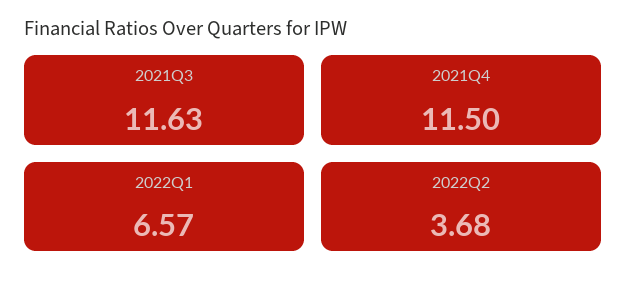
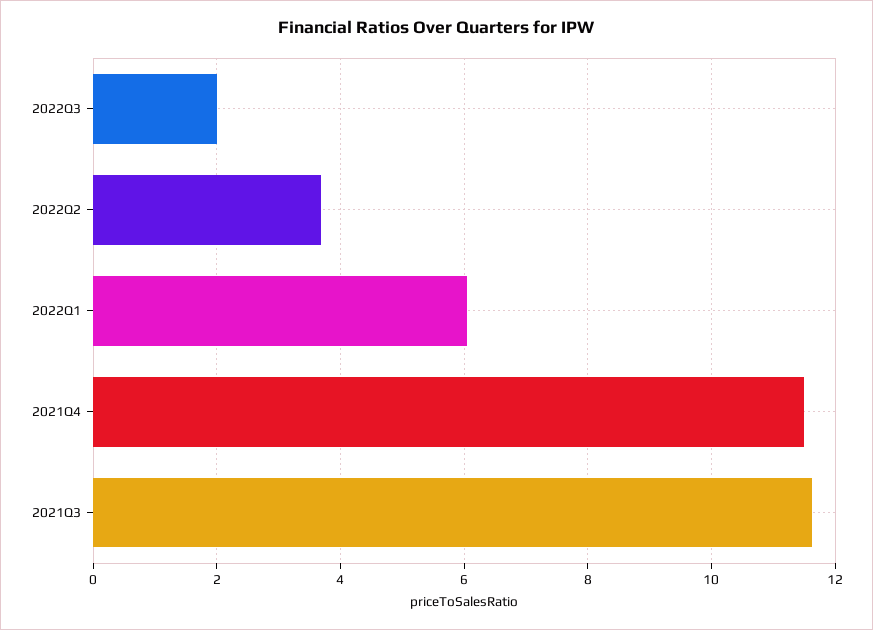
2022Q1: 6.57 -> 6
2022Q3: none -> 2

